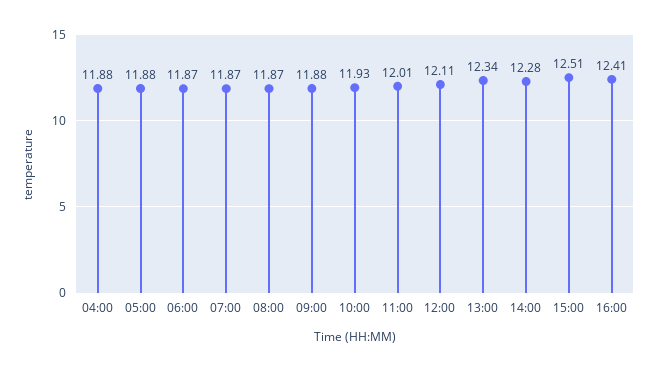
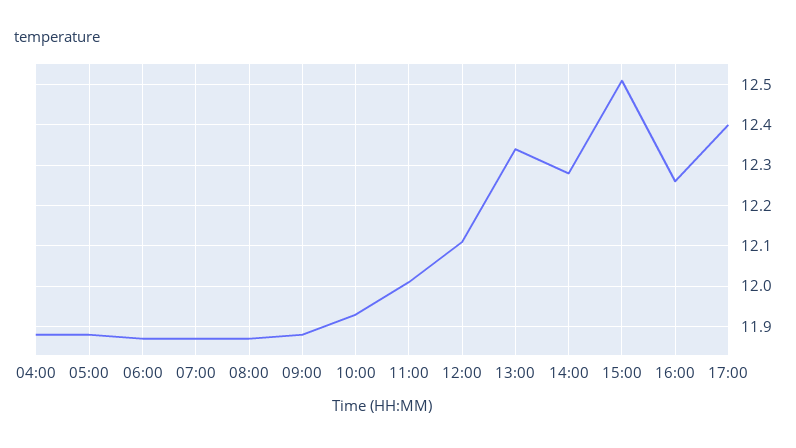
16:00: 12.41 -> 12.25
17:00: none -> 12.4

